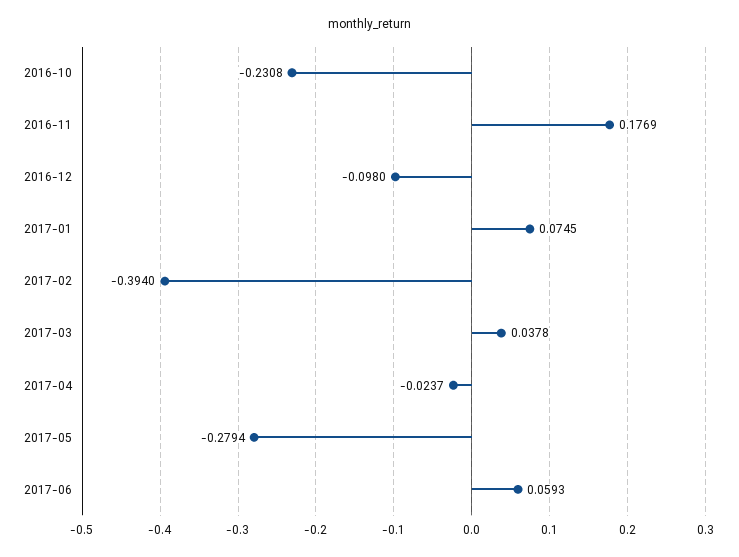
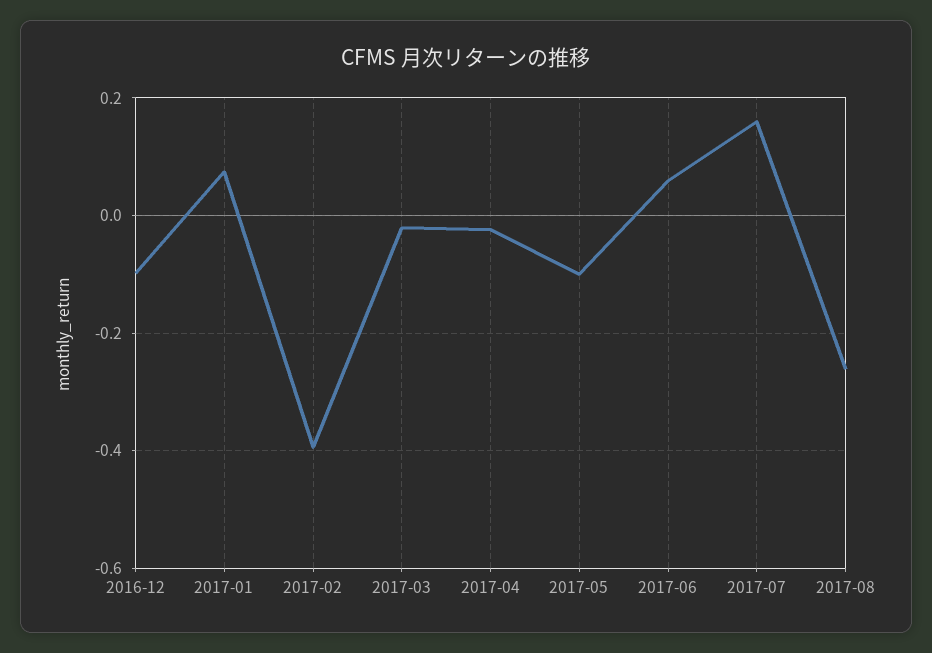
2016-10: -0.2308 -> none
2016-11: 0.1769 -> none
2017-03: 0.0378 -> -0.02
2017-05: -0.2794 -> -0.1
2017-07: none -> 0.16
2017-08: none -> -0.26

